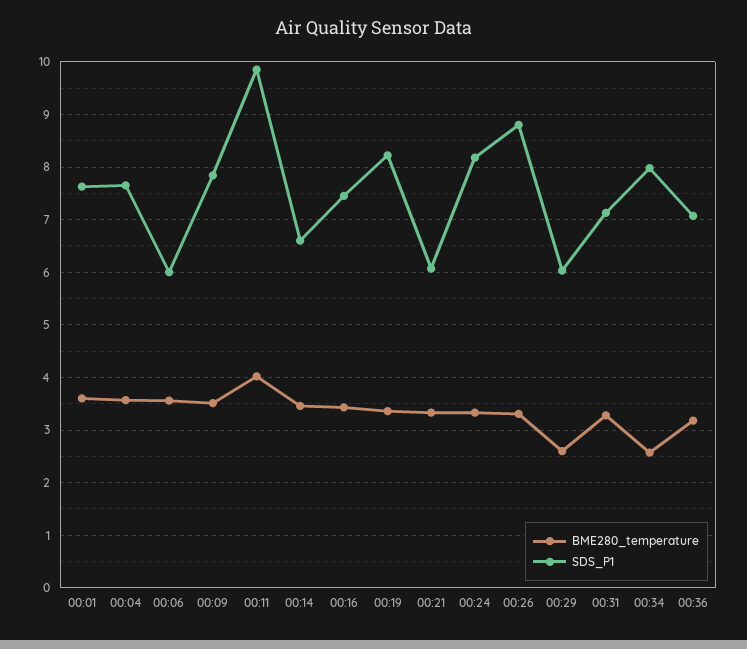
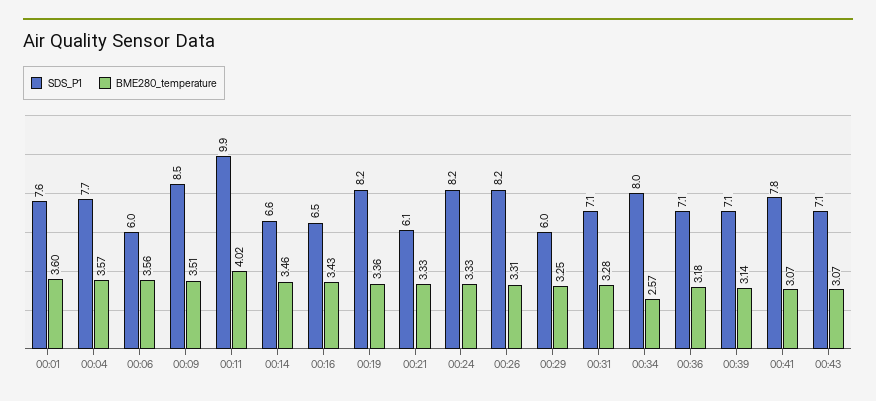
SDS_P1, 00:09: 7.8 -> 8.5
SDS_P1, 00:16: 7.4 -> 6.5
SDS_P1, 00:26: 8.8 -> 8.2
BME280_temperature, 00:29: 2.6 -> 3.25
SDS_P1, 00:39: none -> 7.1
BME280_temperature, 00:39: none -> 3.14
SDS_P1, 00:41: none -> 7.8
BME280_temperature, 00:41: none -> 3.07
SDS_P1, 00:43: none -> 7.1
BME280_temperature, 00:43: none -> 3.07

